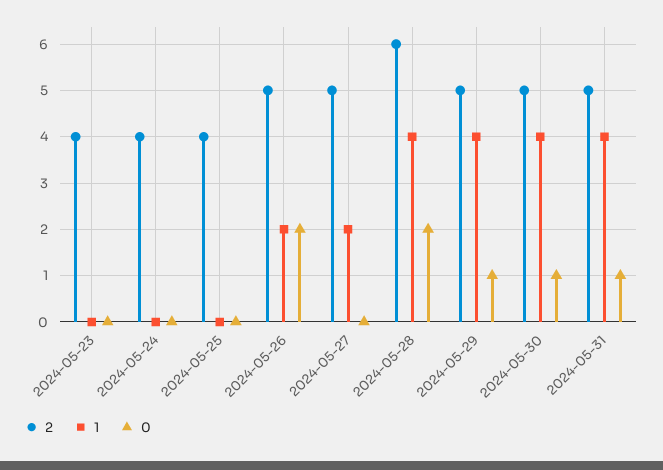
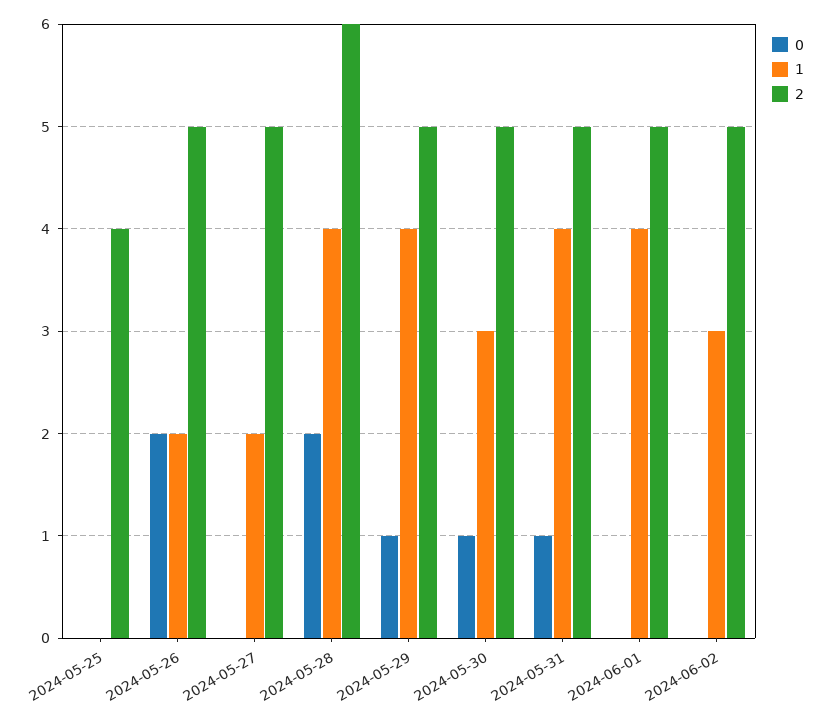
2, 2024-05-23: 4 -> none
1, 2024-05-23: 0 -> none
0, 2024-05-23: 0 -> none
2, 2024-05-24: 4 -> none
1, 2024-05-24: 0 -> none
0, 2024-05-24: 0 -> none
1, 2024-05-30: 4 -> 3
0, 2024-06-01: none -> 0
1, 2024-06-01: none -> 4
2, 2024-06-01: none -> 5
0, 2024-06-02: none -> 0
1, 2024-06-02: none -> 3
2, 2024-06-02: none -> 5

